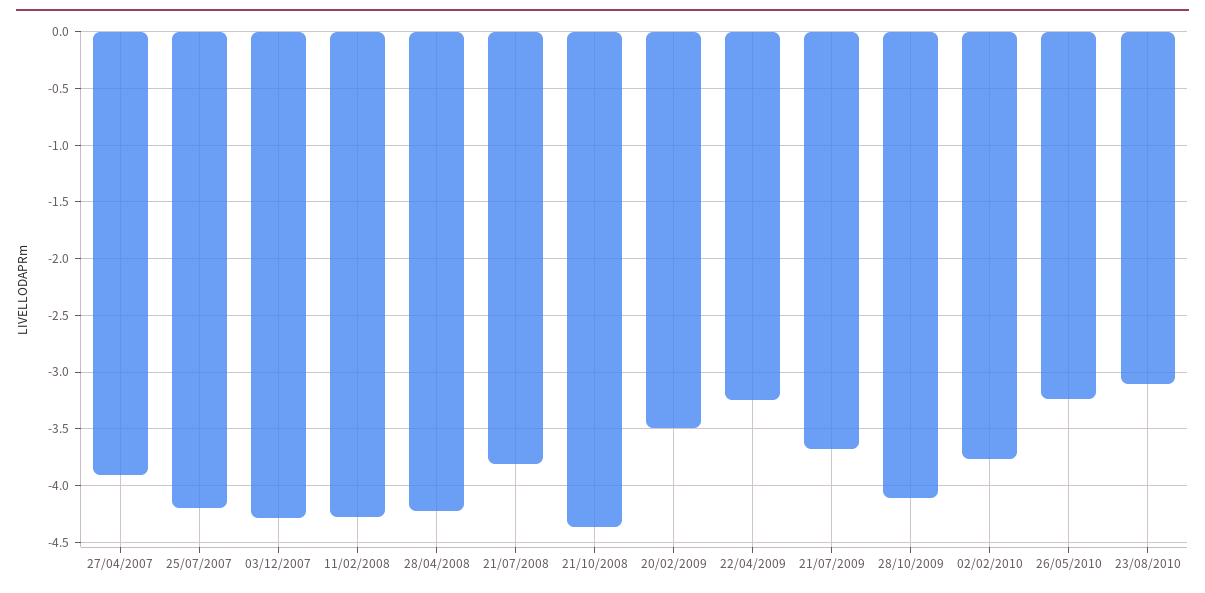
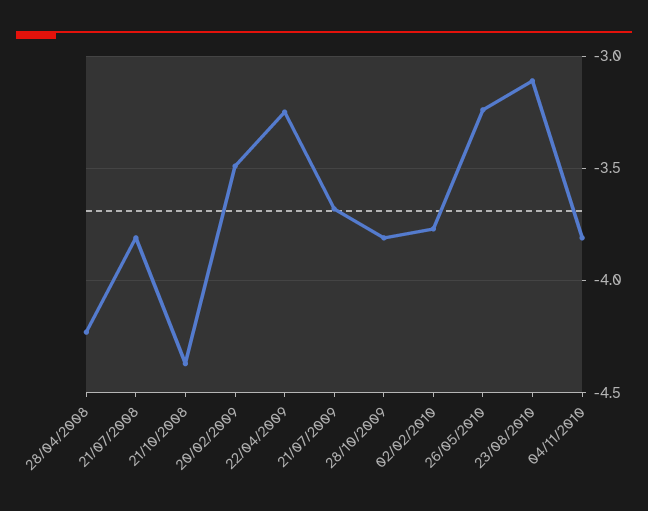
27/04/2007: -3.9 -> none
25/07/2007: -4.2 -> none
03/12/2007: -4.3 -> none
11/02/2008: -4.3 -> none
28/10/2009: -4.1 -> -3.8
04/11/2010: none -> -3.8

